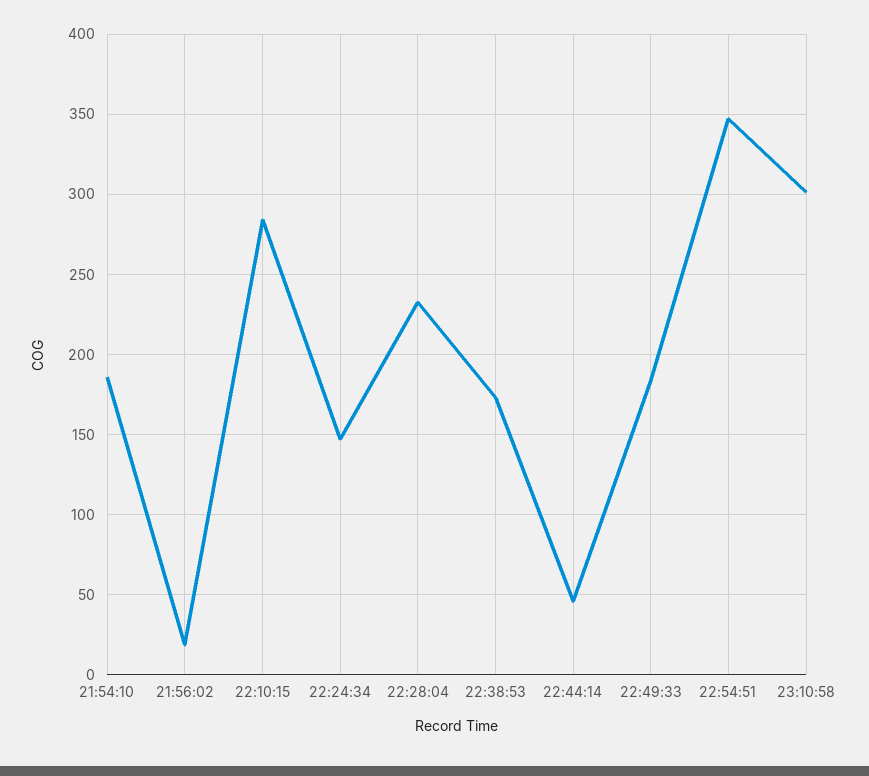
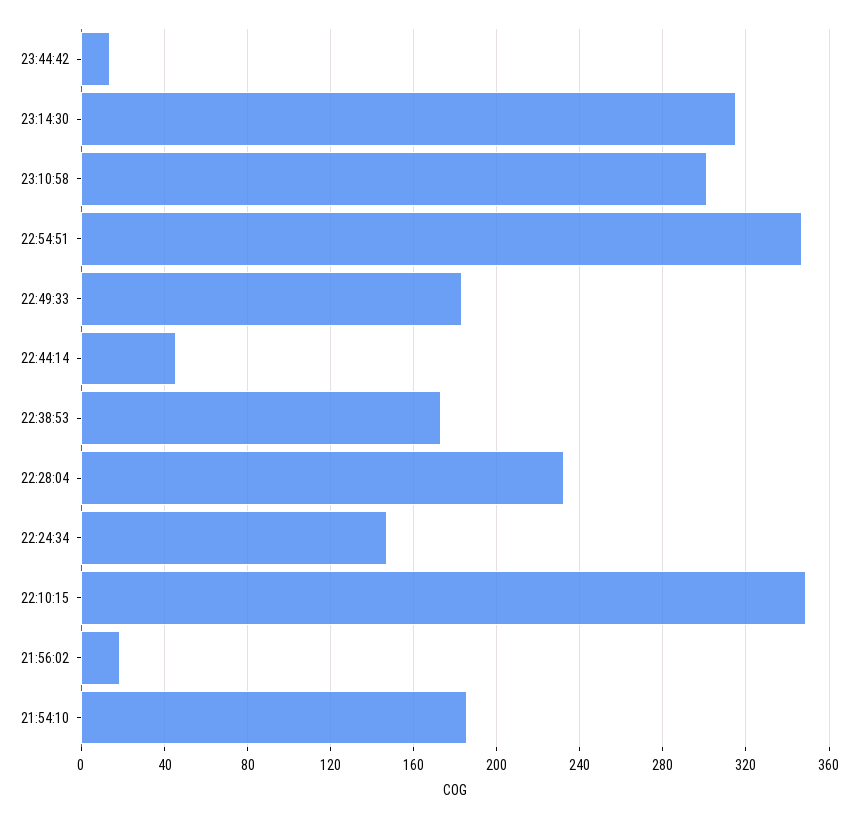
22:10:15: 285 -> 350
23:44:42: none -> 15
23:14:30: none -> 315

